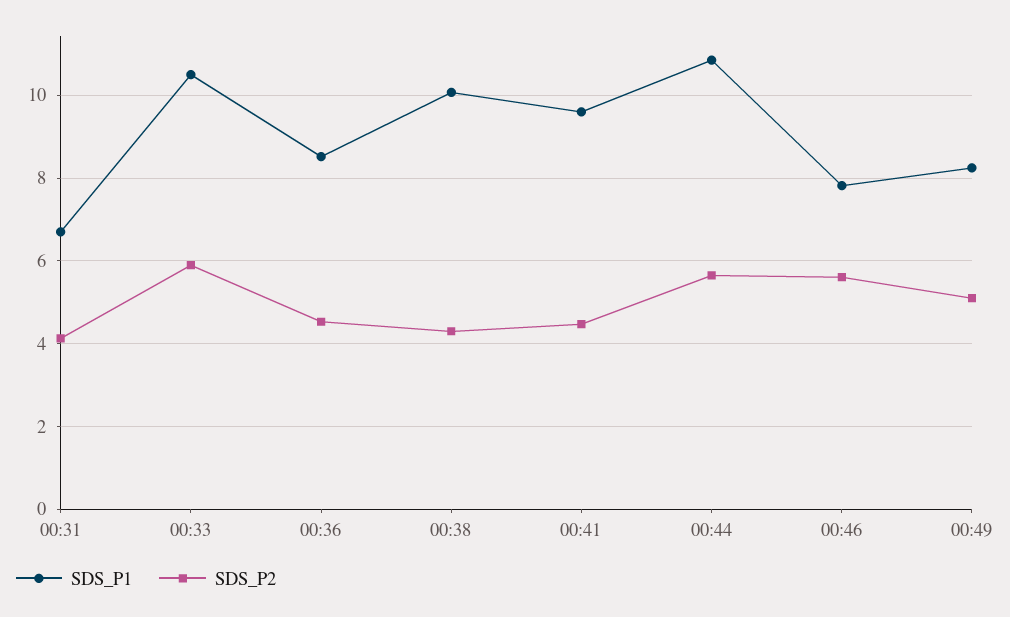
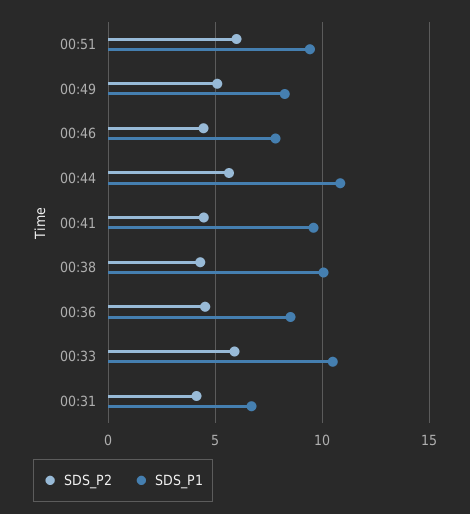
SDS_P2, 00:46: 5.6 -> 4.5
SDS_P2, 00:51: none -> 6
SDS_P1, 00:51: none -> 9.5

